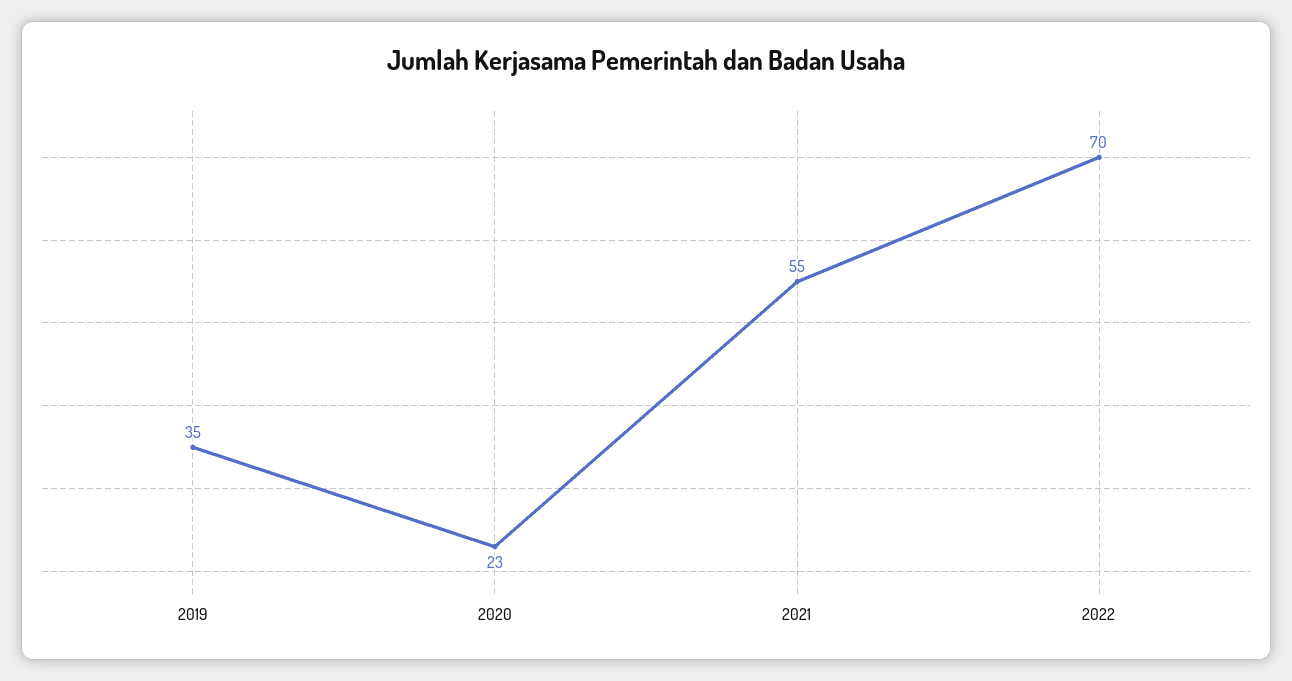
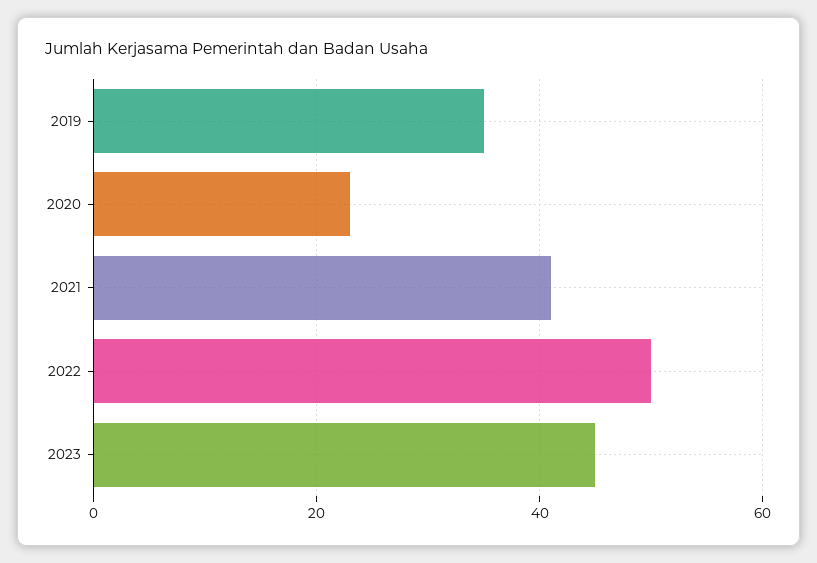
2021: 55 -> 40
2022: 70 -> 50
2023: none -> 45

